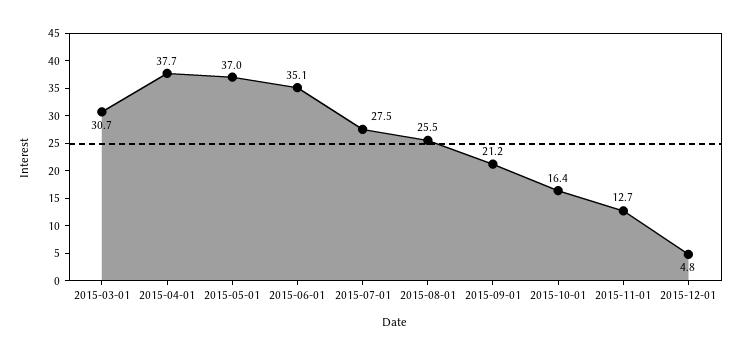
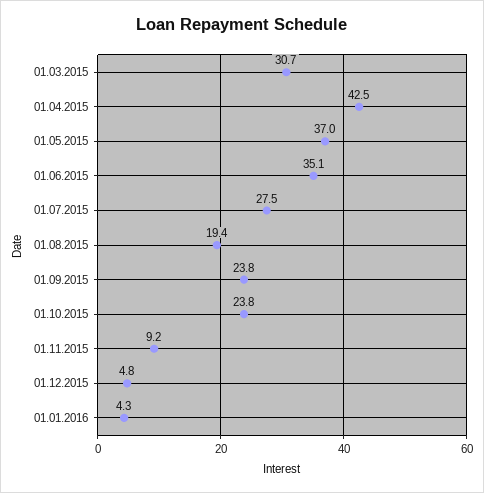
2015-04-01: 37.7 -> 42.5
2015-08-01: 25.5 -> 19.4
2015-09-01: 21.2 -> 23.8
2015-10-01: 16.4 -> 23.8
2015-11-01: 12.7 -> 9.2
01.01.2016: none -> 4.3

